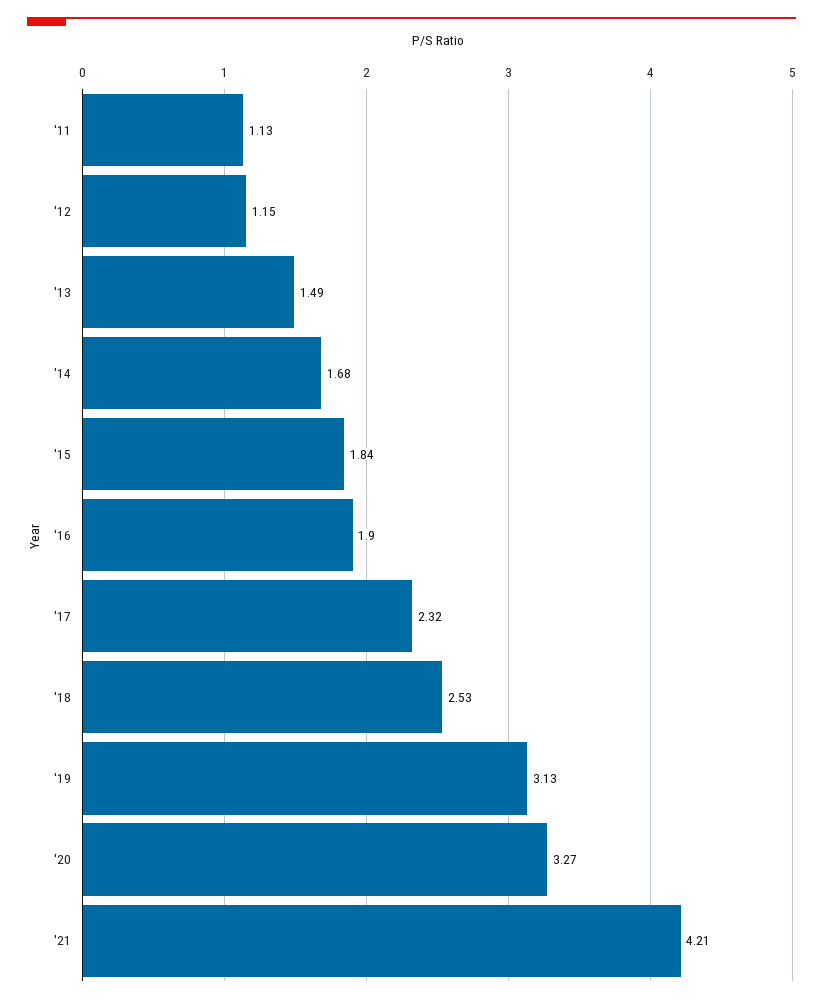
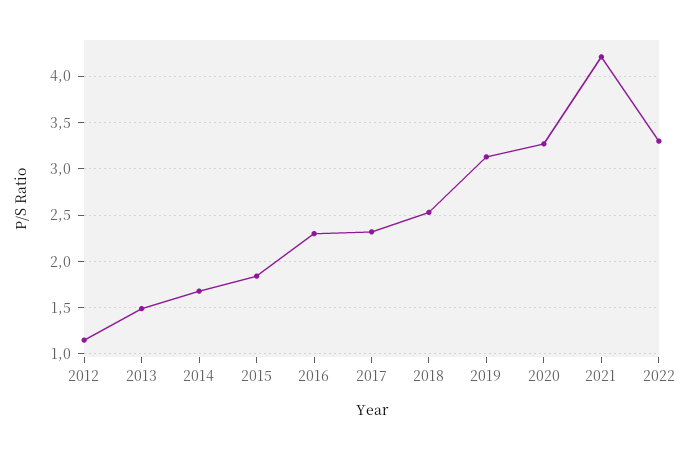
'11: 1.13 -> none
'16: 1.9 -> 2.3
2022: none -> 3.3

